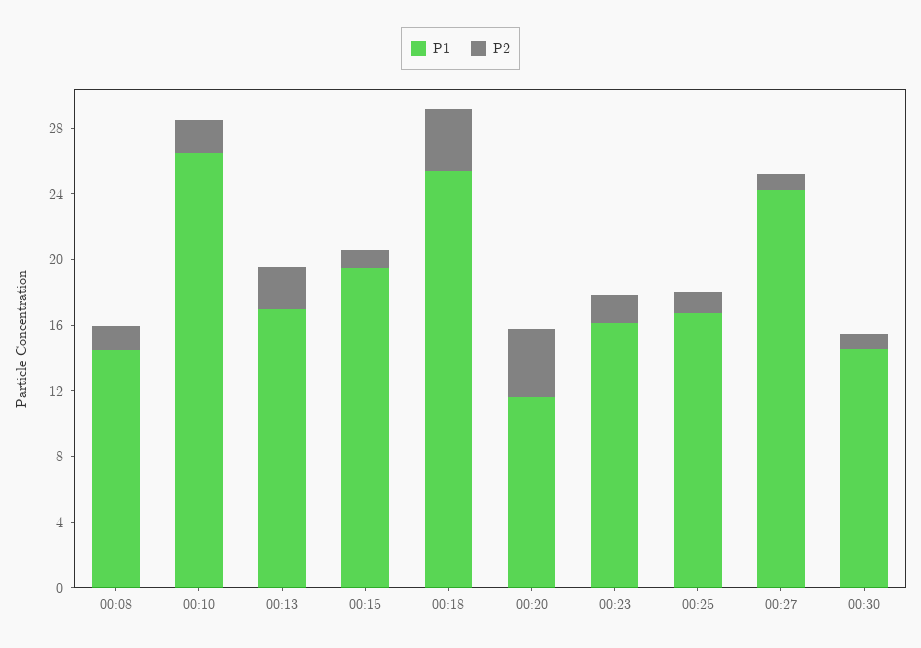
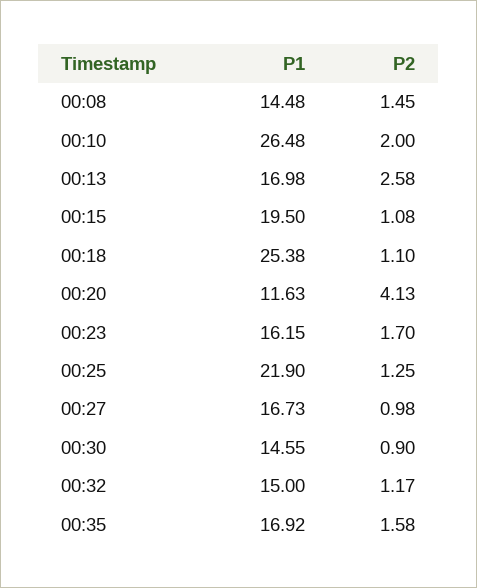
P2, 00:18: 4 -> 1.1
P1, 00:25: 17 -> 21.9
P1, 00:27: 24 -> 16.73
P1, 00:32: none -> 15
P2, 00:32: none -> 1.17
P1, 00:35: none -> 16.92
P2, 00:35: none -> 1.58

